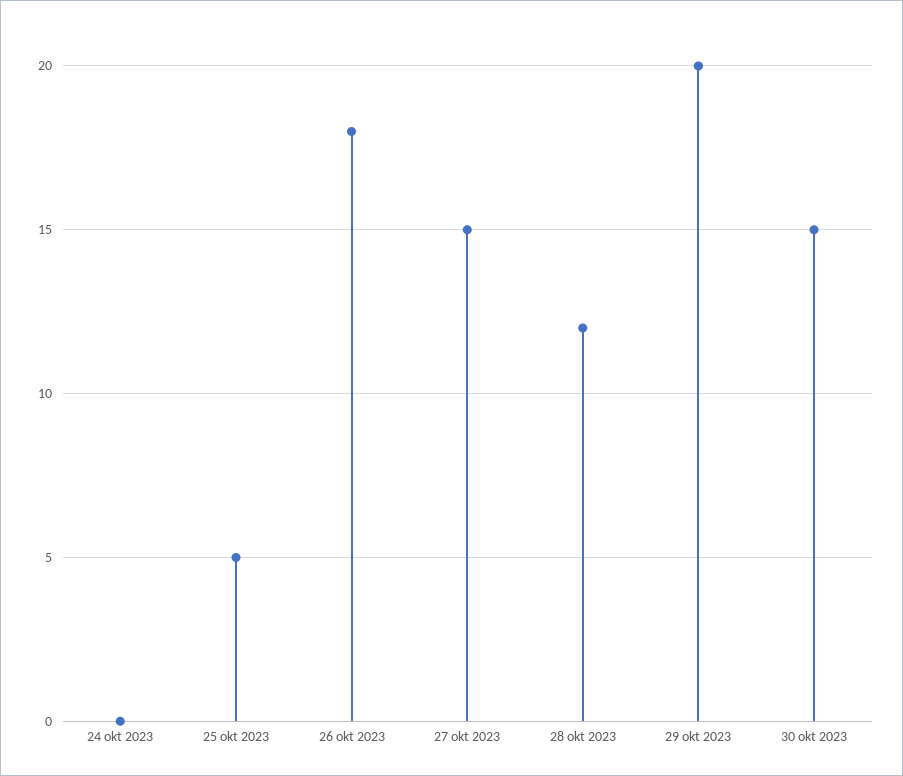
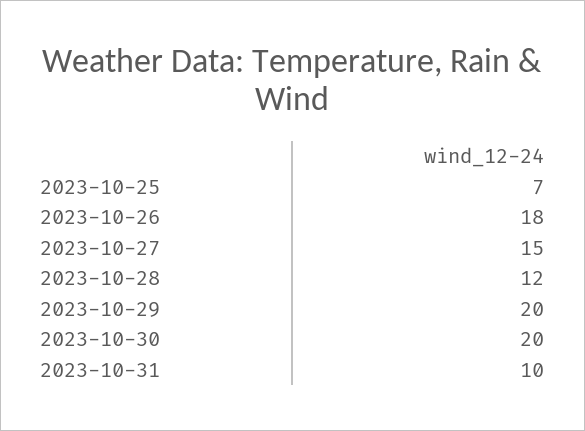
24 okt 2023: 0 -> none
25 okt 2023: 5 -> 7
30 okt 2023: 15 -> 20
2023-10-31: none -> 10

